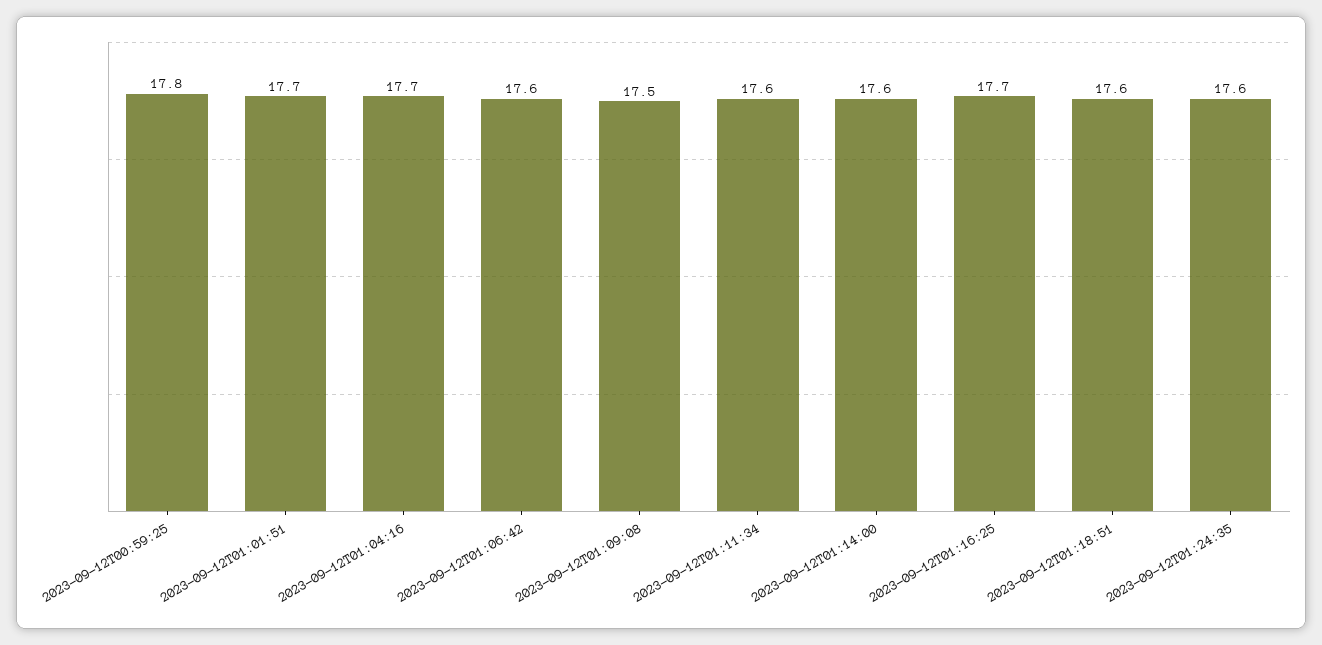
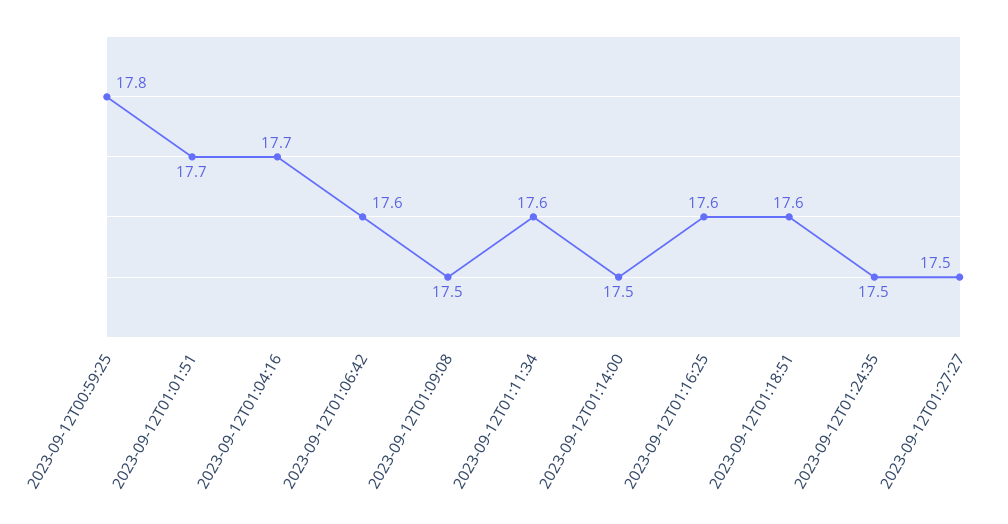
2023-09-12T01:14:00: 17.6 -> 17.5
2023-09-12T01:16:25: 17.7 -> 17.6
2023-09-12T01:24:35: 17.6 -> 17.5
2023-09-12T01:27:27: none -> 17.5

